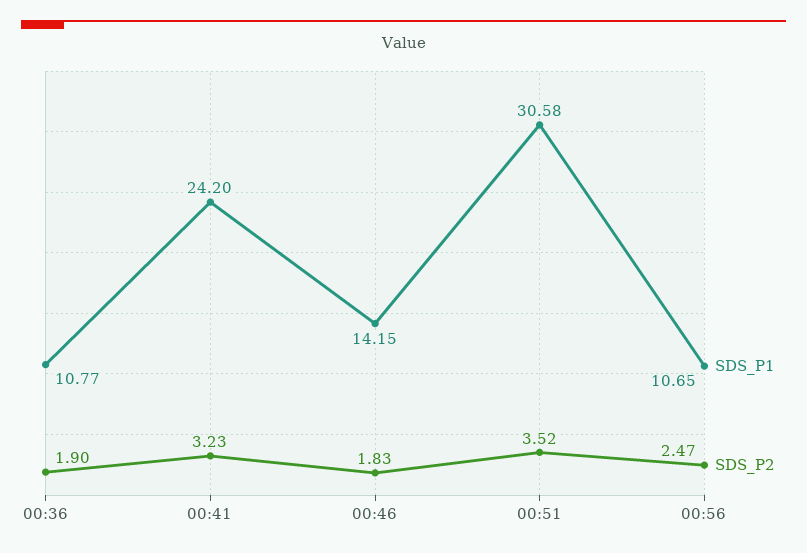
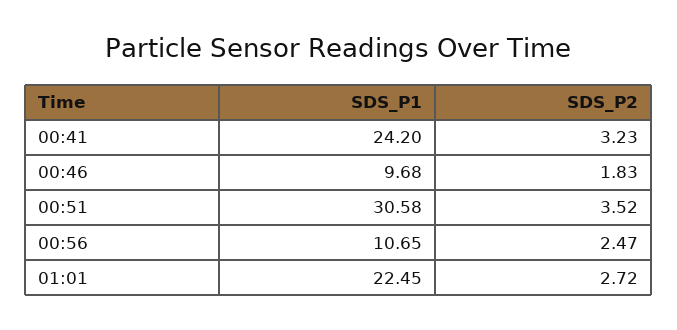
SDS_P1, 00:36: 10.77 -> none
SDS_P2, 00:36: 1.9 -> none
SDS_P1, 00:46: 14.15 -> 9.68
SDS_P1, 01:01: none -> 22.45
SDS_P2, 01:01: none -> 2.72

